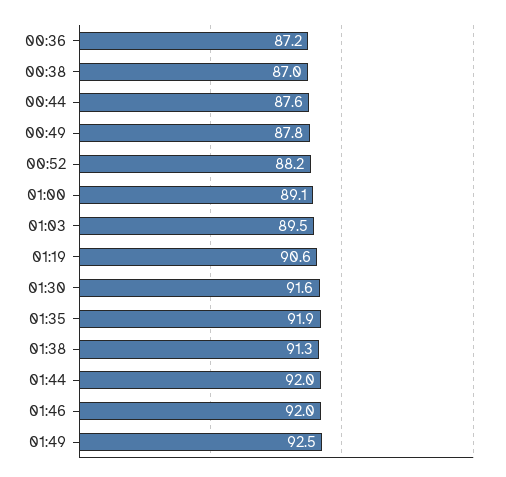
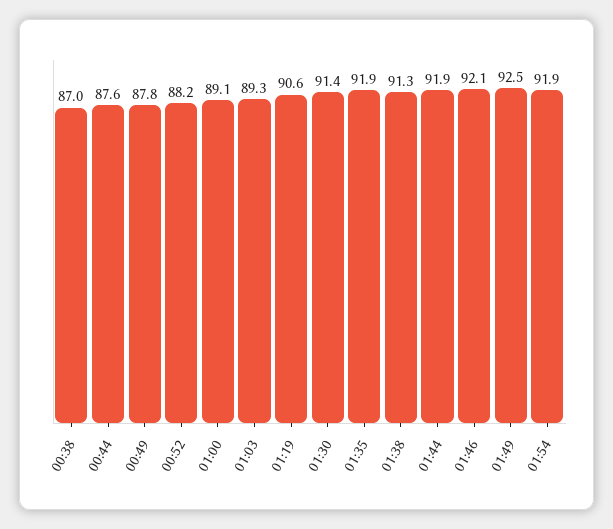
00:36: 87.2 -> none
01:03: 89.5 -> 89.3
01:30: 91.6 -> 91.4
01:44: 92 -> 91.9
01:46: 92 -> 92.1
01:54: none -> 91.9

